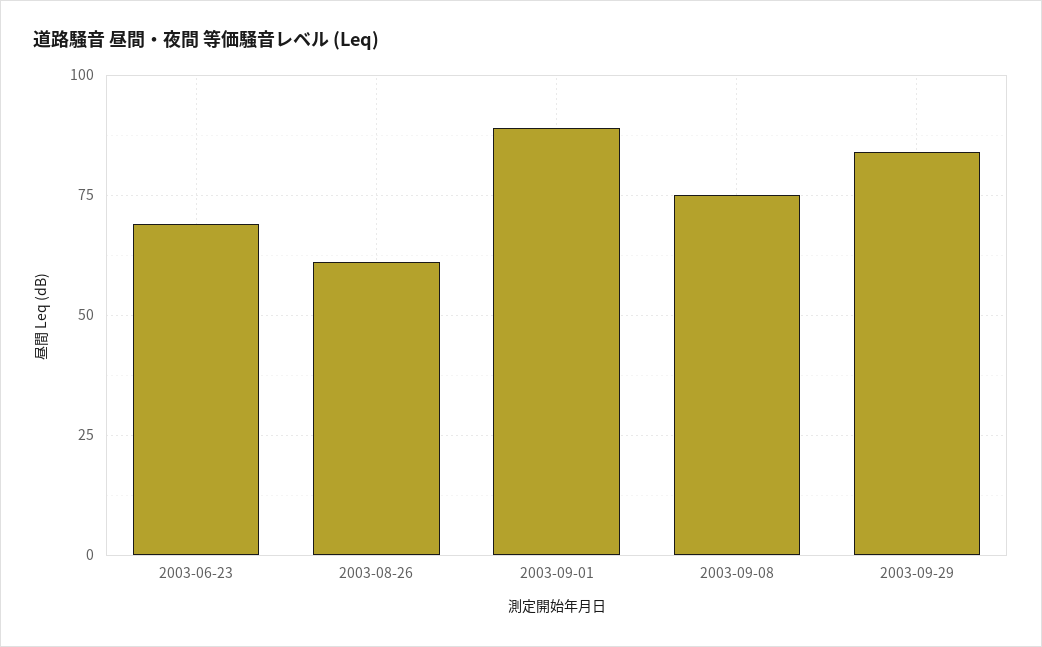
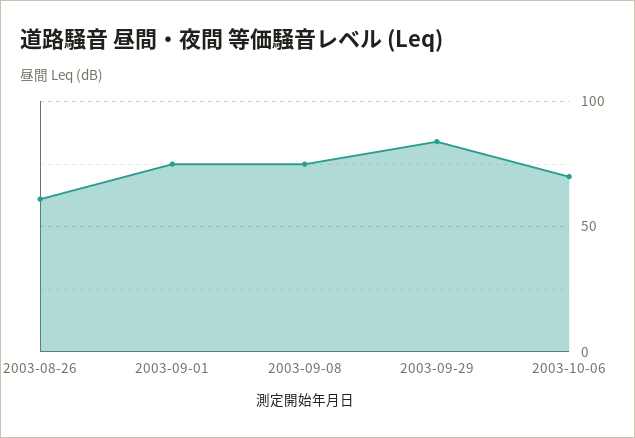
2003-06-23: 70 -> none
2003-09-01: 90 -> 75
2003-10-06: none -> 70

